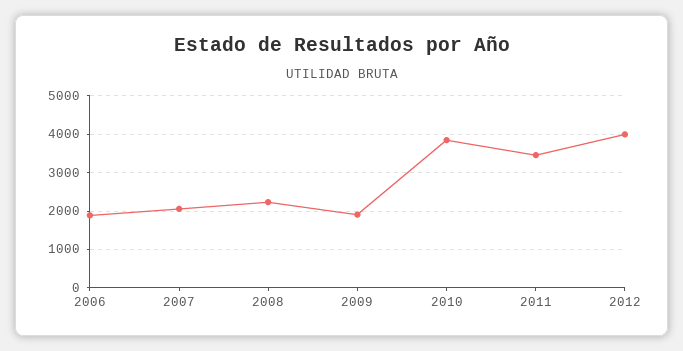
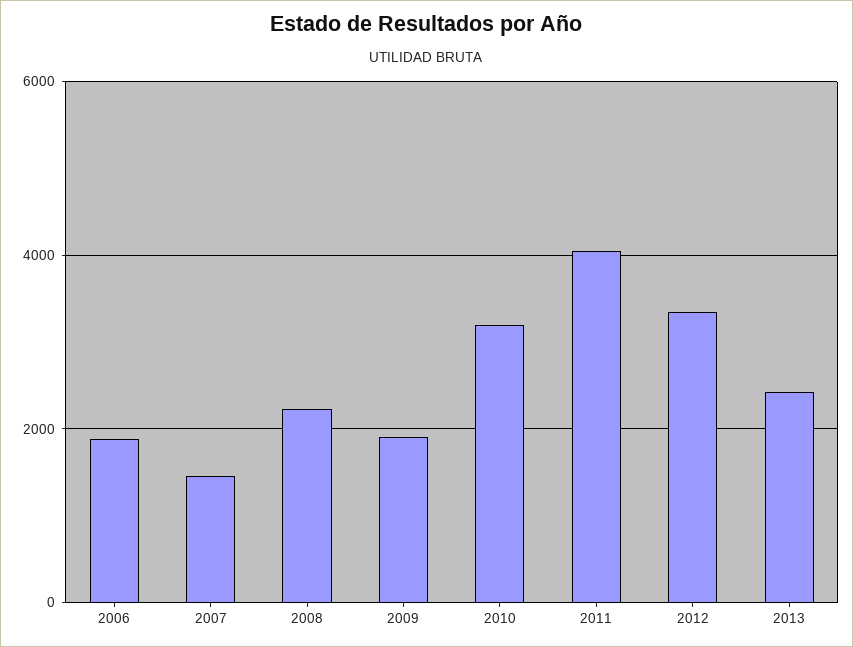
2007: 2000 -> 1400
2010: 3800 -> 3200
2011: 3400 -> 4000
2012: 4000 -> 3400
2013: none -> 2400

